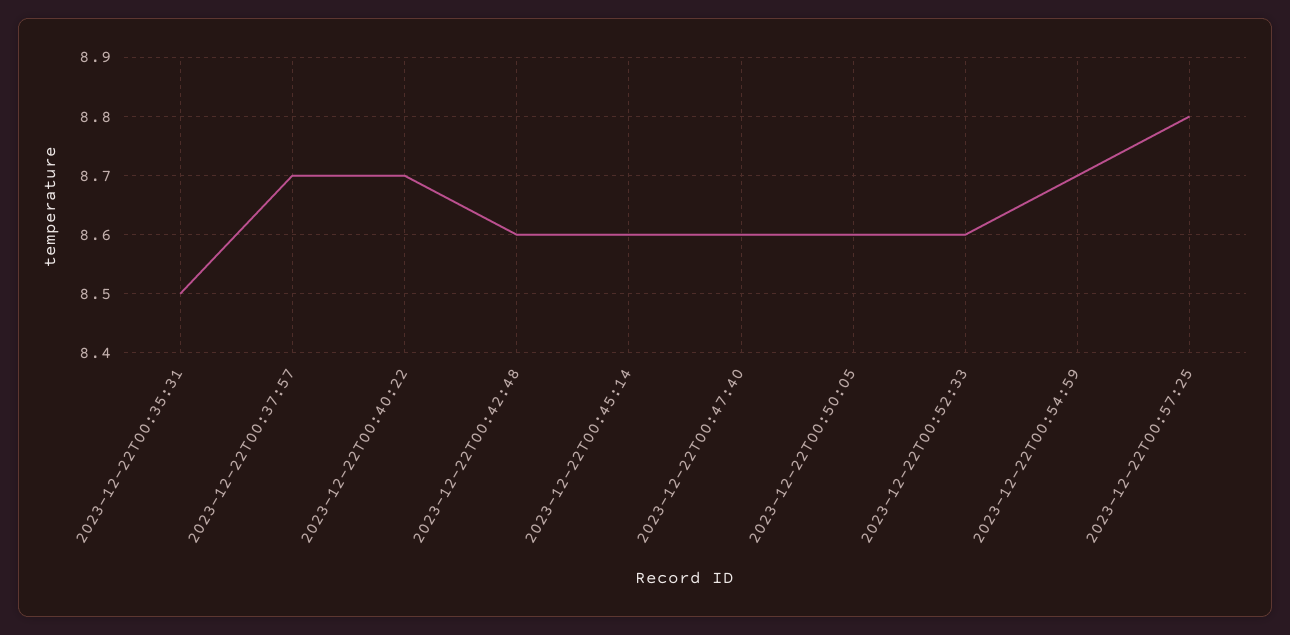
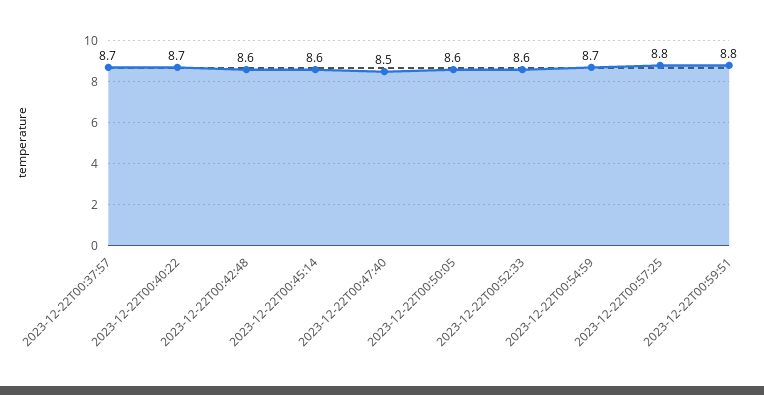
2023-12-22T00:35:31: 8.5 -> none
2023-12-22T00:47:40: 8.6 -> 8.5
2023-12-22T00:59:51: none -> 8.8

